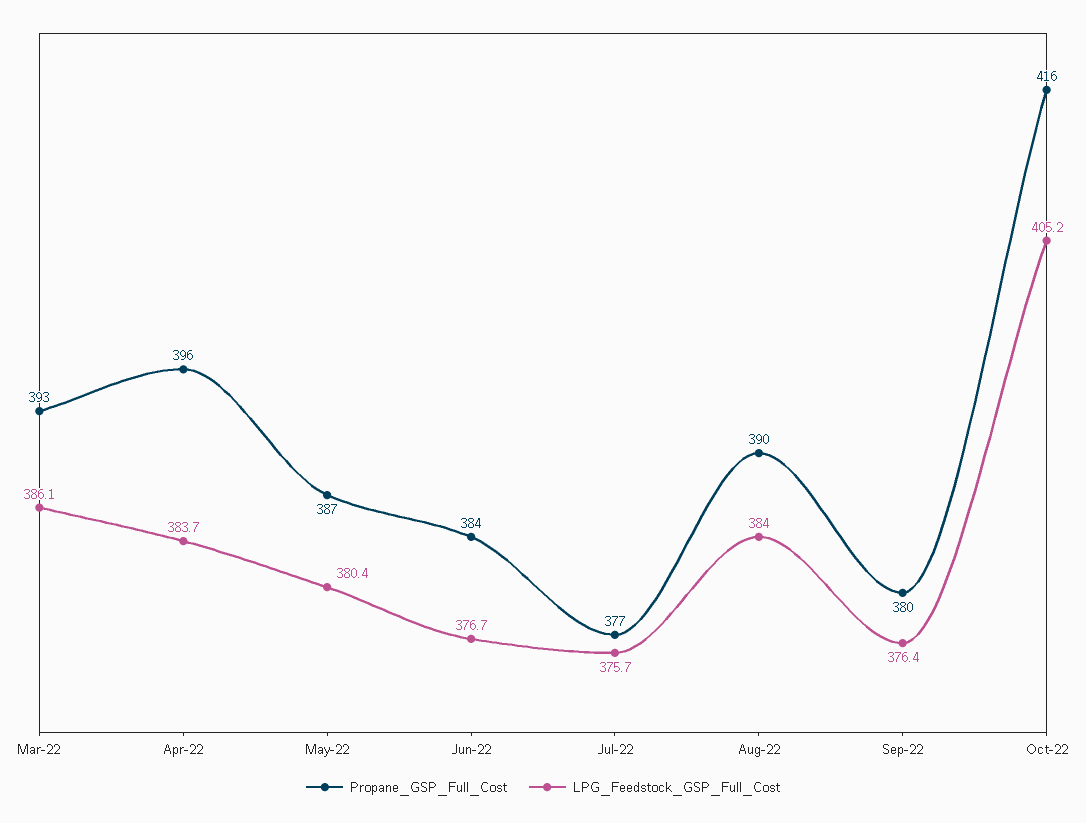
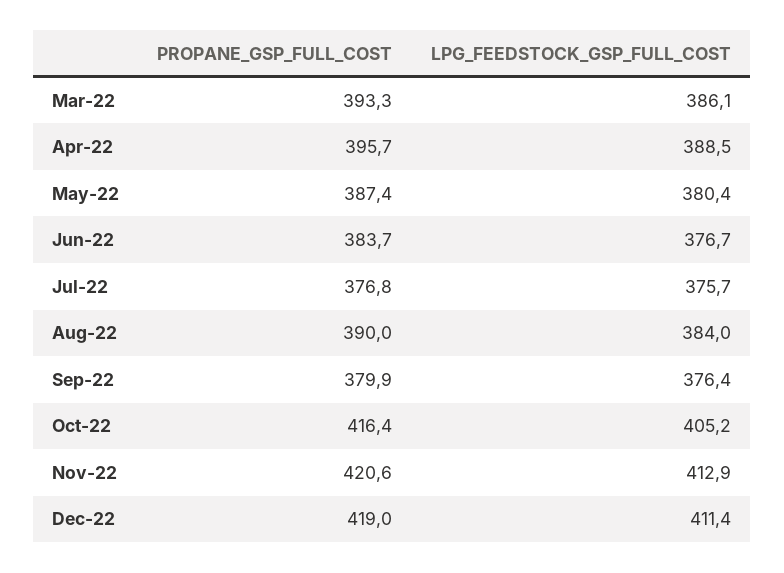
LPG_Feedstock_GSP_Full_Cost, Apr-22: 383.7 -> 388.5
Propane_GSP_Full_Cost, Nov-22: none -> 420.6
LPG_Feedstock_GSP_Full_Cost, Nov-22: none -> 412.9
Propane_GSP_Full_Cost, Dec-22: none -> 419
LPG_Feedstock_GSP_Full_Cost, Dec-22: none -> 411.4

